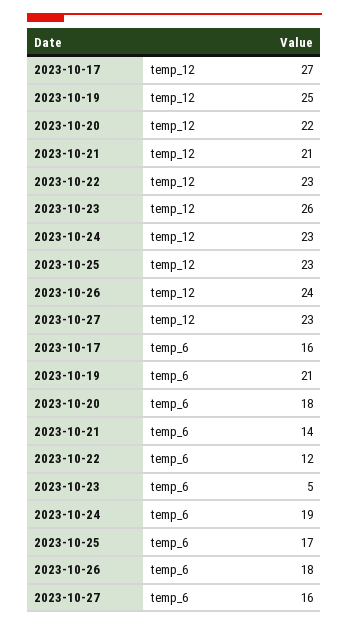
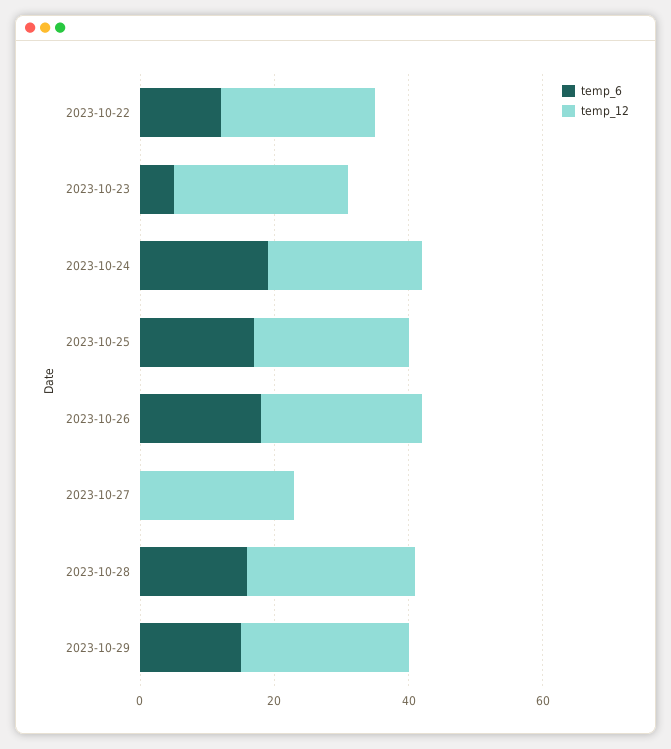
temp_12, 2023-10-17: 27 -> none
temp_12, 2023-10-19: 25 -> none
temp_12, 2023-10-20: 22 -> none
temp_12, 2023-10-21: 21 -> none
temp_6, 2023-10-17: 16 -> none
temp_6, 2023-10-19: 21 -> none
temp_6, 2023-10-20: 18 -> none
temp_6, 2023-10-21: 14 -> none
temp_6, 2023-10-27: 16 -> 0
temp_6, 2023-10-28: none -> 15
temp_12, 2023-10-28: none -> 25
temp_6, 2023-10-29: none -> 15
temp_12, 2023-10-29: none -> 25

